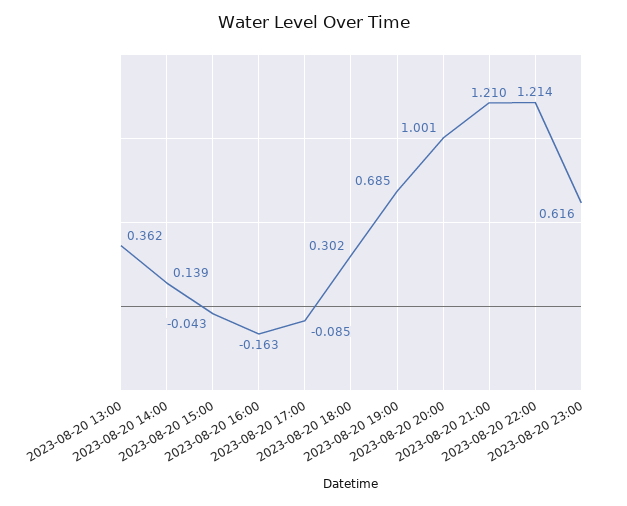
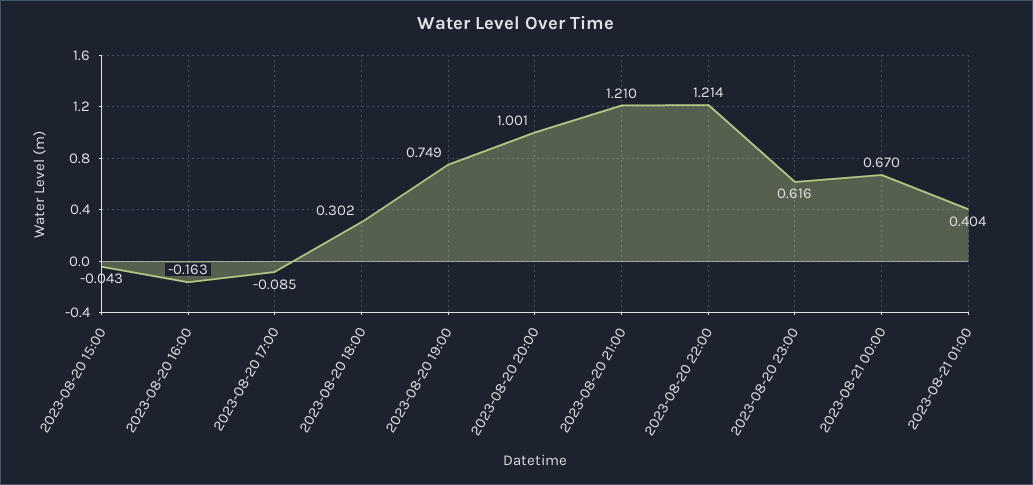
2023-08-20 13:00: 0.362 -> none
2023-08-20 14:00: 0.139 -> none
2023-08-20 19:00: 0.685 -> 0.749
2023-08-21 00:00: none -> 0.67
2023-08-21 01:00: none -> 0.404

